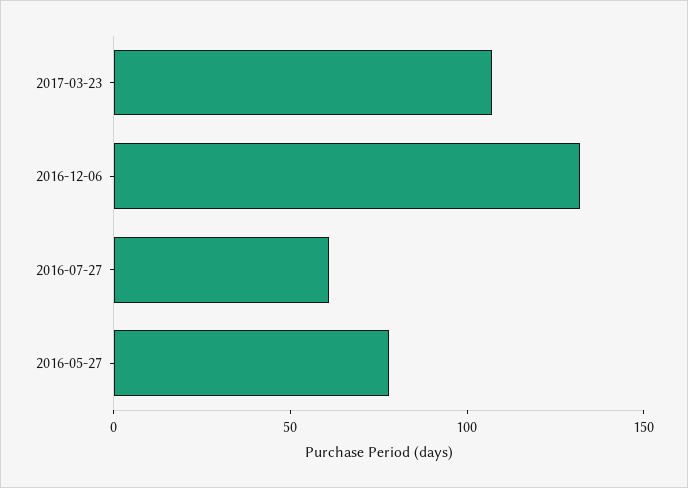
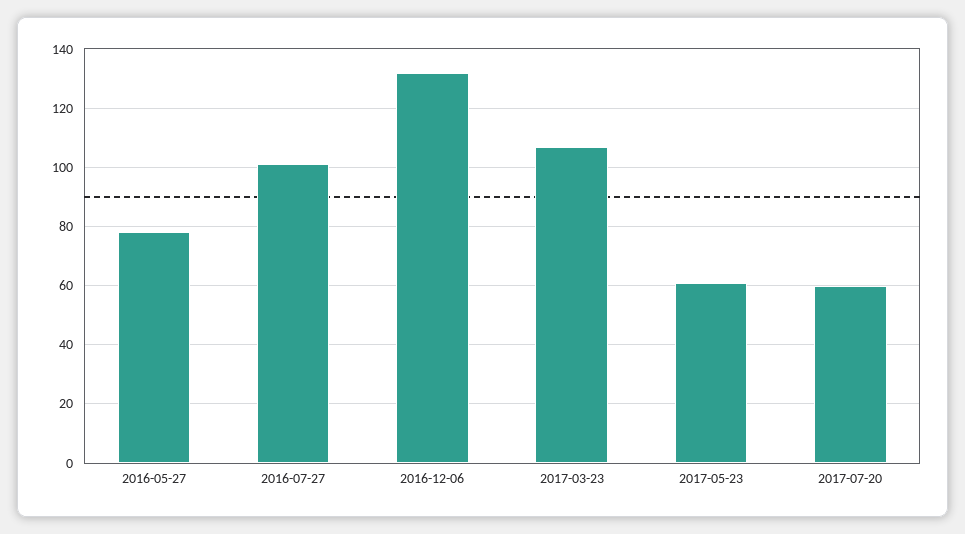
2016-07-27: 60 -> 100
2017-05-23: none -> 60
2017-07-20: none -> 60

